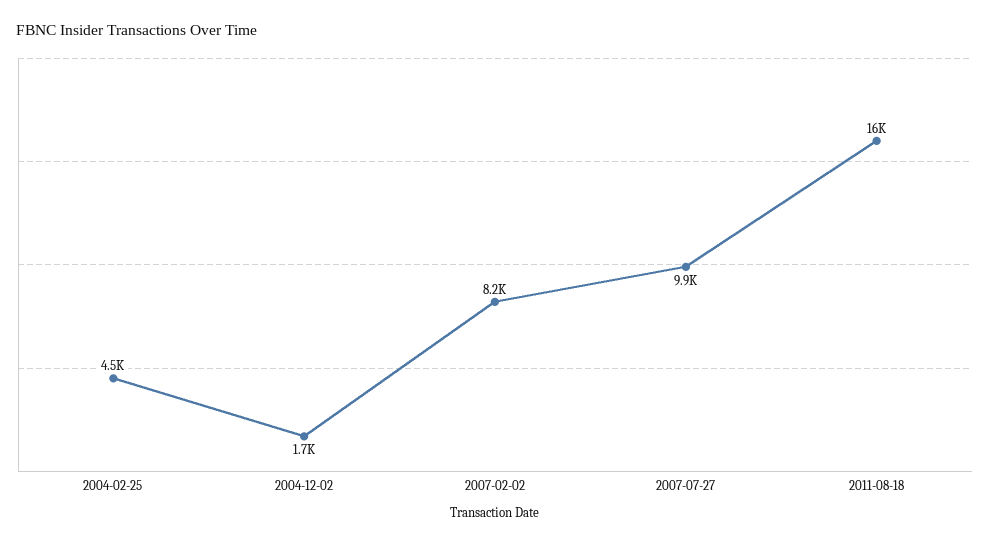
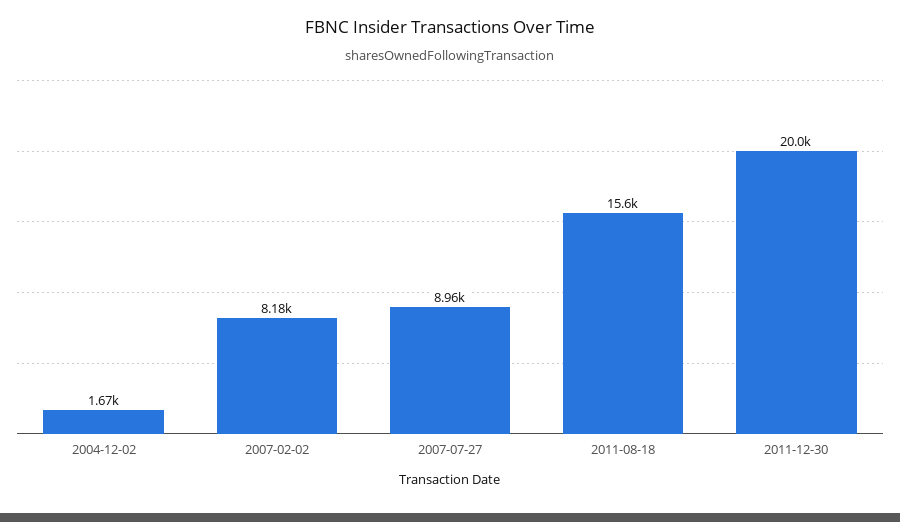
2004-02-25: 4500 -> none
2007-07-27: 9900 -> 8960
2011-12-30: none -> 20000

